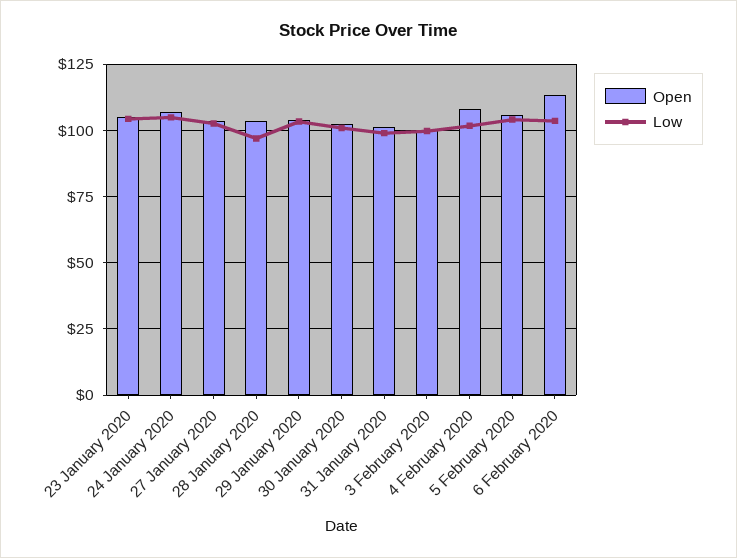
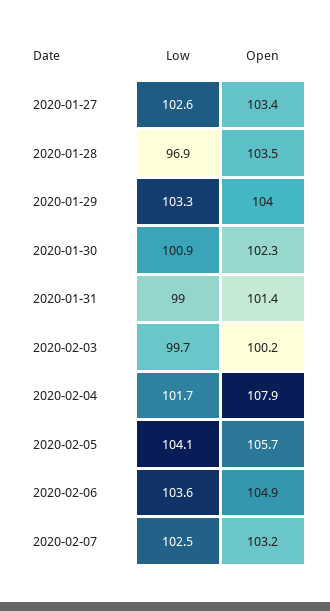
Open, 23 January 2020: 105 -> none
Low, 23 January 2020: 105 -> none
Open, 24 January 2020: 107.5 -> none
Low, 24 January 2020: 105 -> none
Open, 6 February 2020: 112.5 -> 104.9
Low, 2020-02-07: none -> 102.5
Open, 2020-02-07: none -> 103.2

